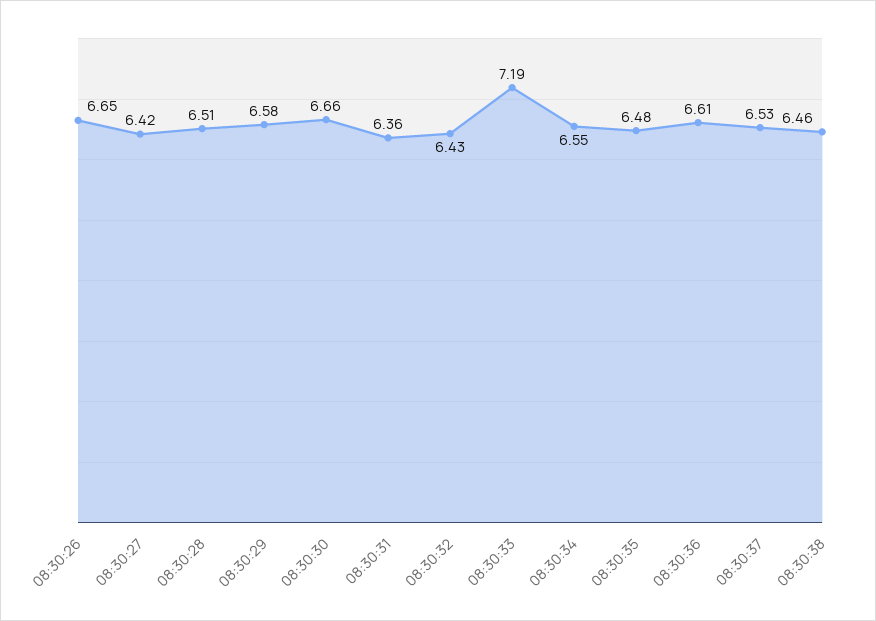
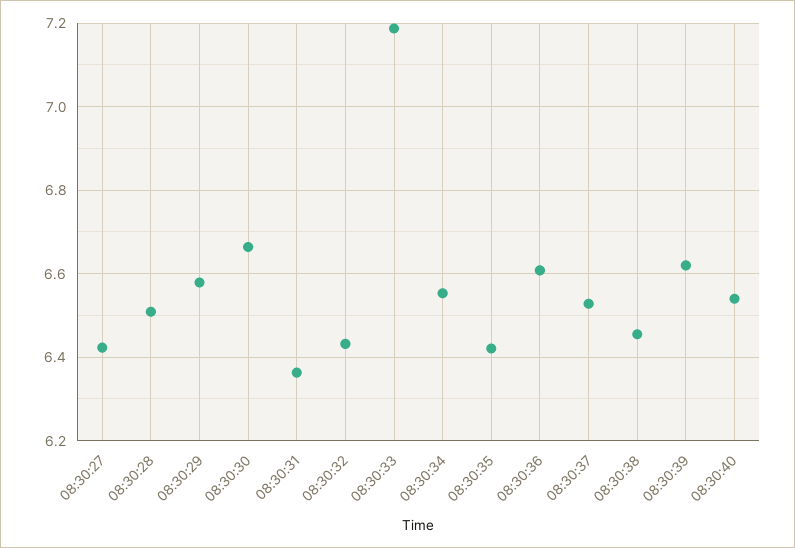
08:30:26: 6.65 -> none
08:30:35: 6.48 -> 6.42
08:30:39: none -> 6.62
08:30:40: none -> 6.54

